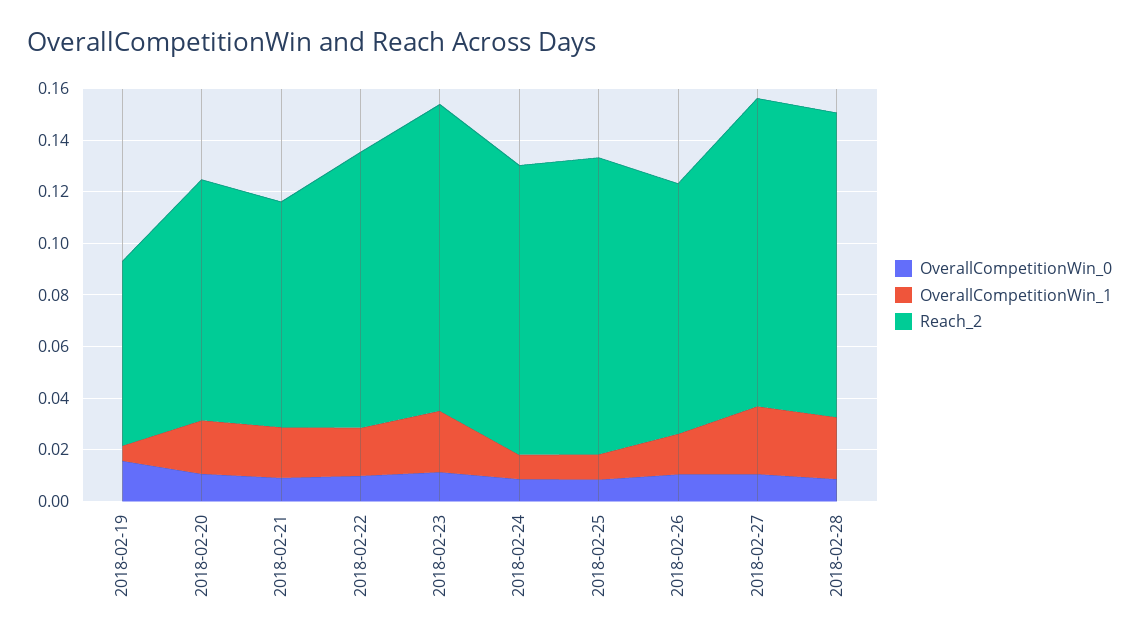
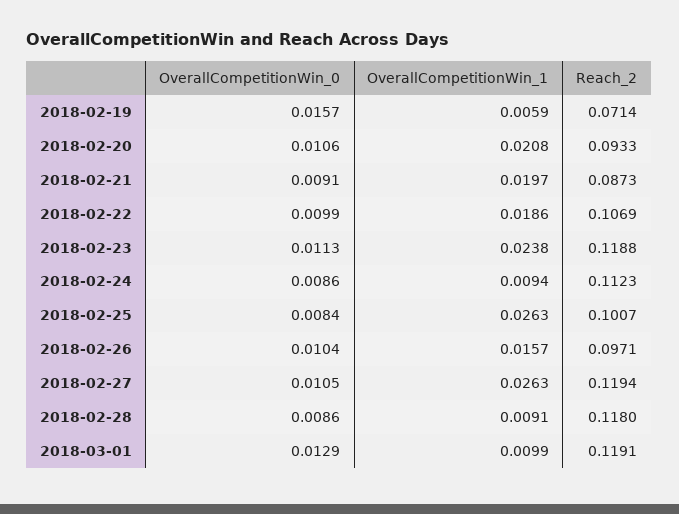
OverallCompetitionWin_1, 2018-02-25: 0.01 -> 0.0263
Reach_2, 2018-02-25: 0.115 -> 0.1007
OverallCompetitionWin_1, 2018-02-28: 0.025 -> 0.0091
OverallCompetitionWin_0, 2018-03-01: none -> 0.0129
OverallCompetitionWin_1, 2018-03-01: none -> 0.0099
Reach_2, 2018-03-01: none -> 0.1191

